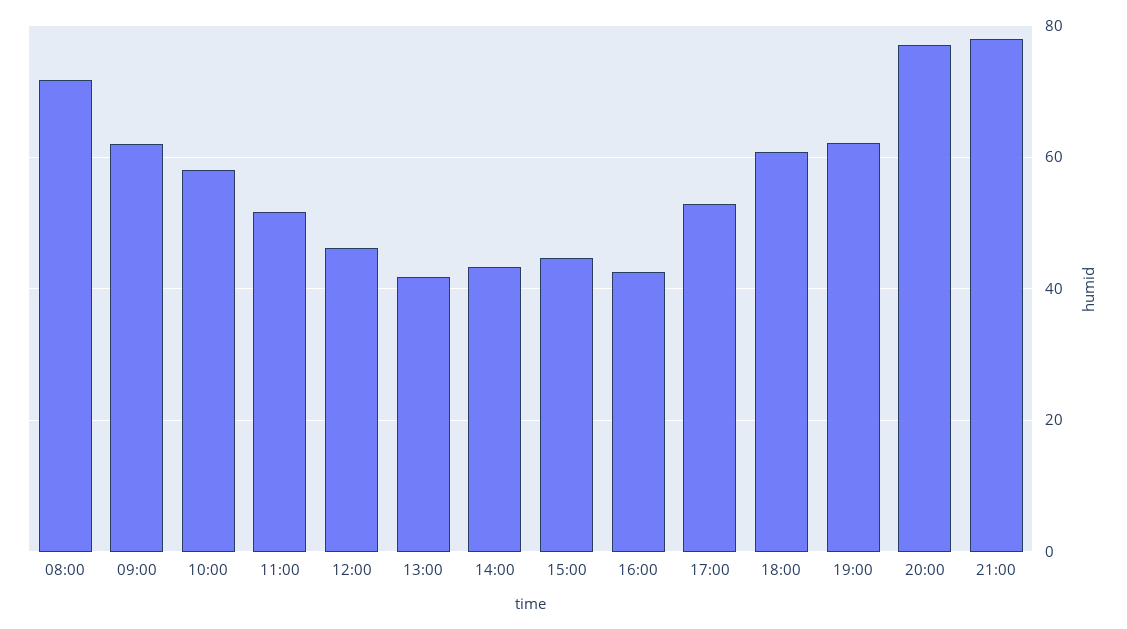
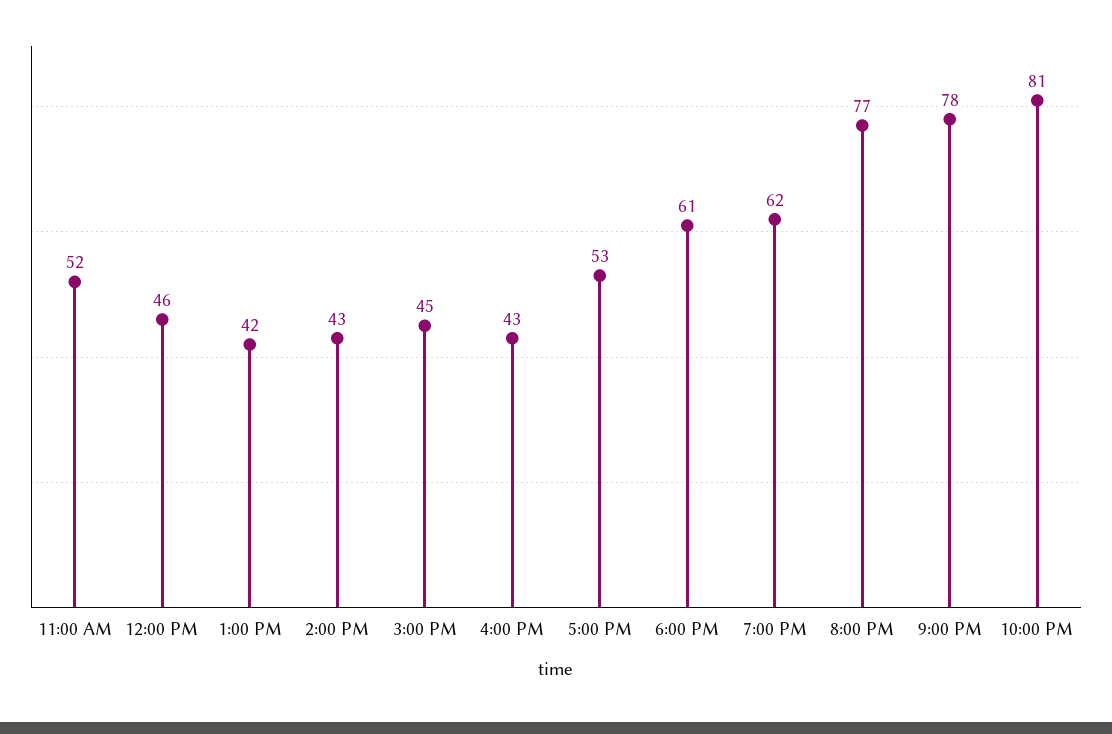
08:00: 72 -> none
09:00: 62 -> none
10:00: 58 -> none
10:00 PM: none -> 81

